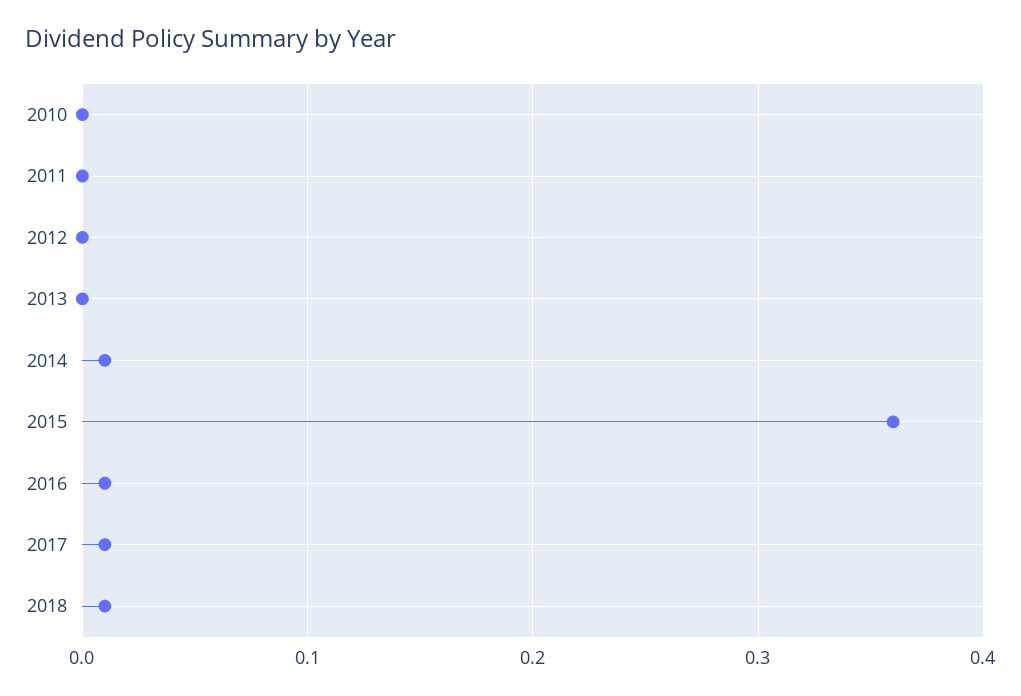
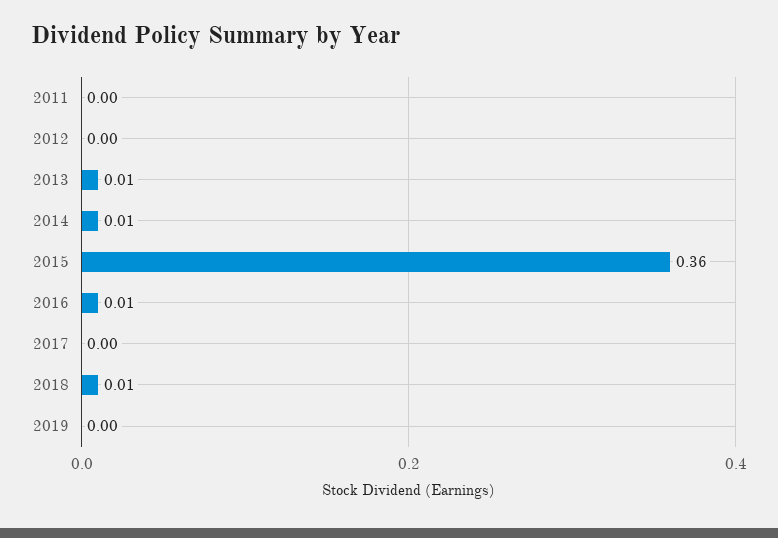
2010: 0 -> none
2013: 0 -> 0.01
2017: 0.01 -> 0
2019: none -> 0

